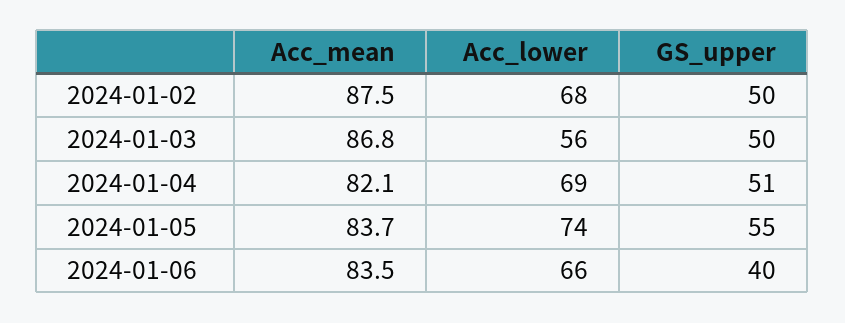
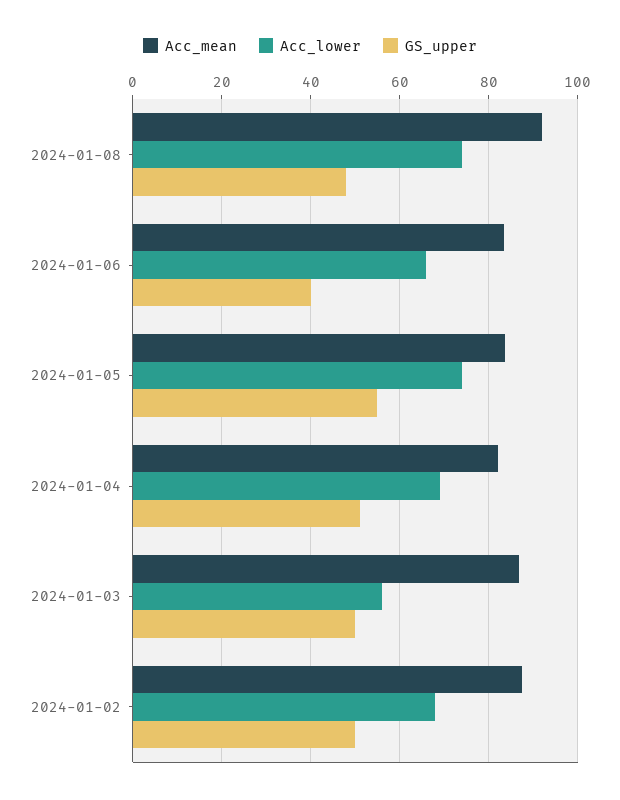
Acc_mean, 2024-01-08: none -> 92
Acc_lower, 2024-01-08: none -> 74
GS_upper, 2024-01-08: none -> 48

